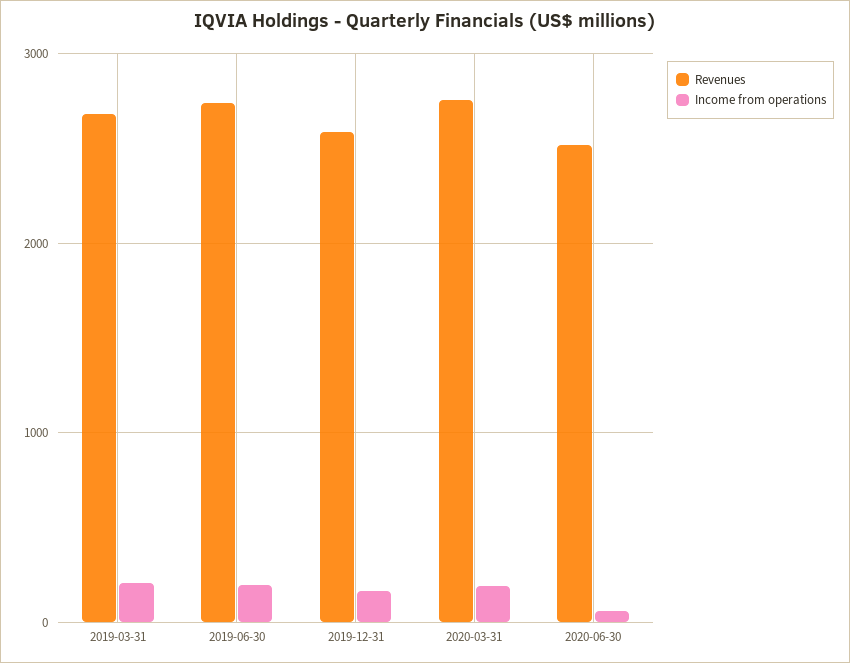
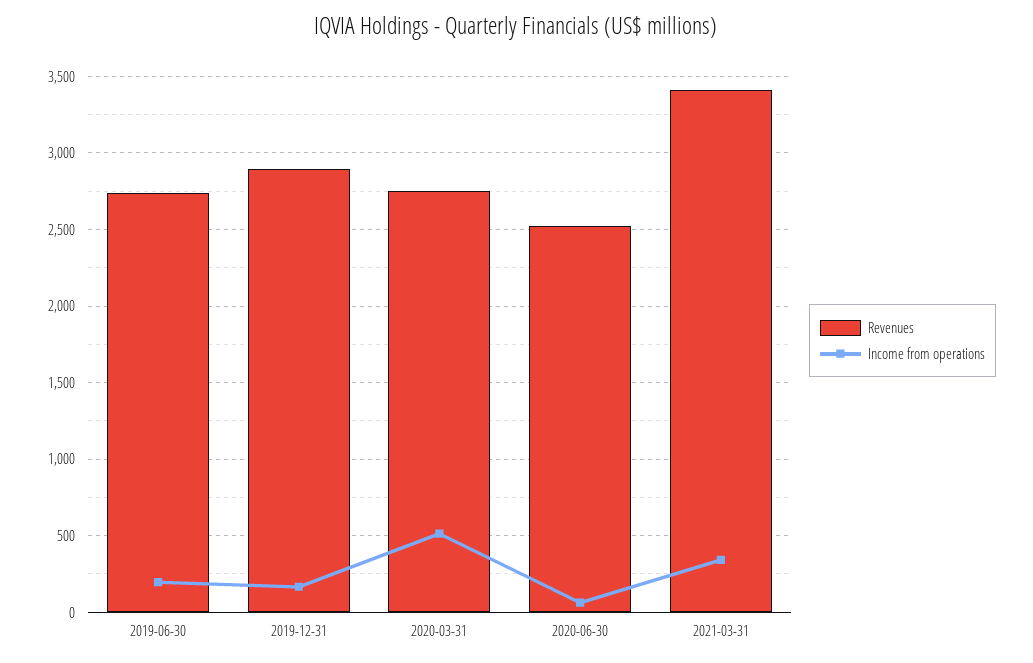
Revenues, 2019-03-31: 2700 -> none
Income from operations, 2019-03-31: 200 -> none
Revenues, 2019-12-31: 2600 -> 2900
Income from operations, 2020-03-31: 200 -> 500
Revenues, 2021-03-31: none -> 3400
Income from operations, 2021-03-31: none -> 350

